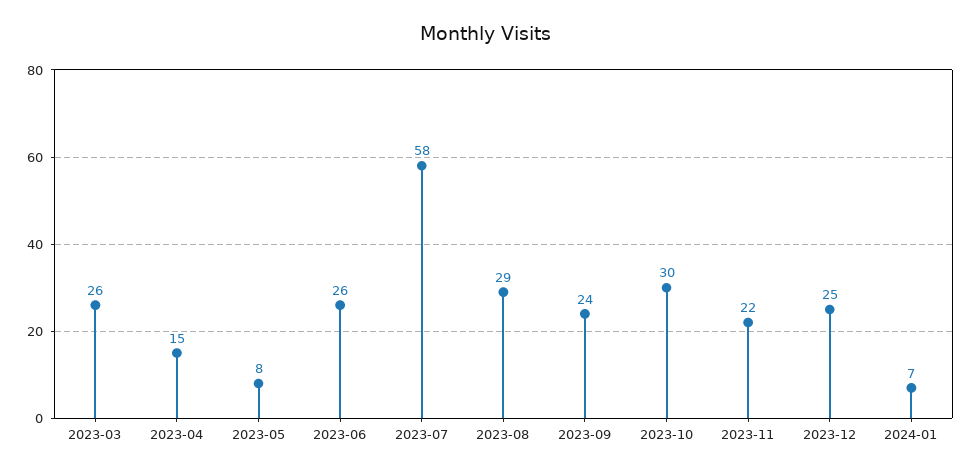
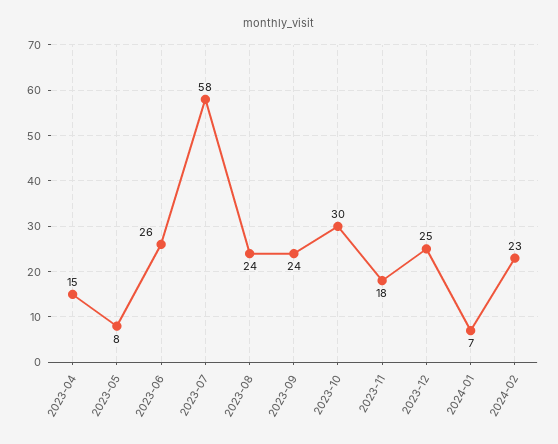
2023-03: 26 -> none
2023-08: 29 -> 24
2023-11: 22 -> 18
2024-02: none -> 23

